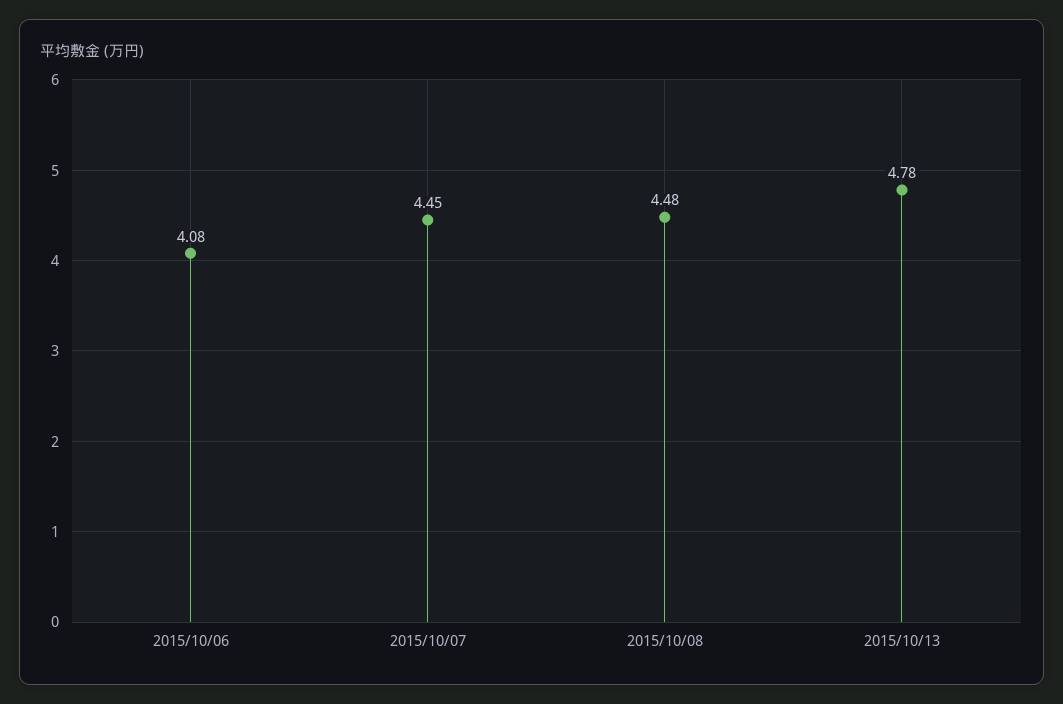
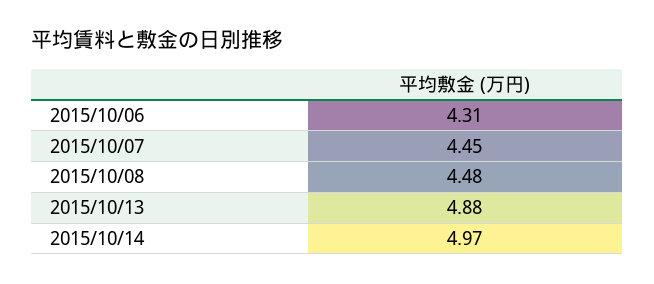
2015/10/06: 4.08 -> 4.31
2015/10/13: 4.78 -> 4.88
2015/10/14: none -> 4.97

